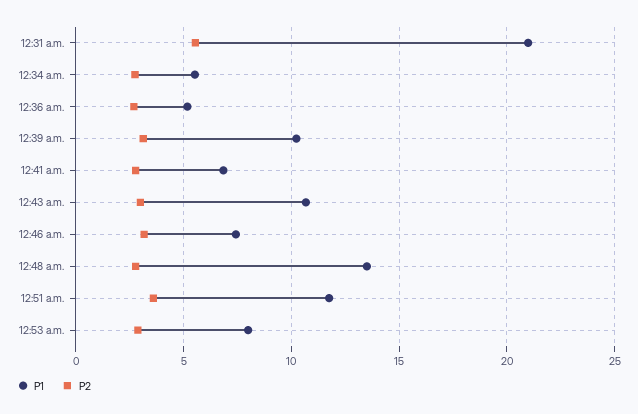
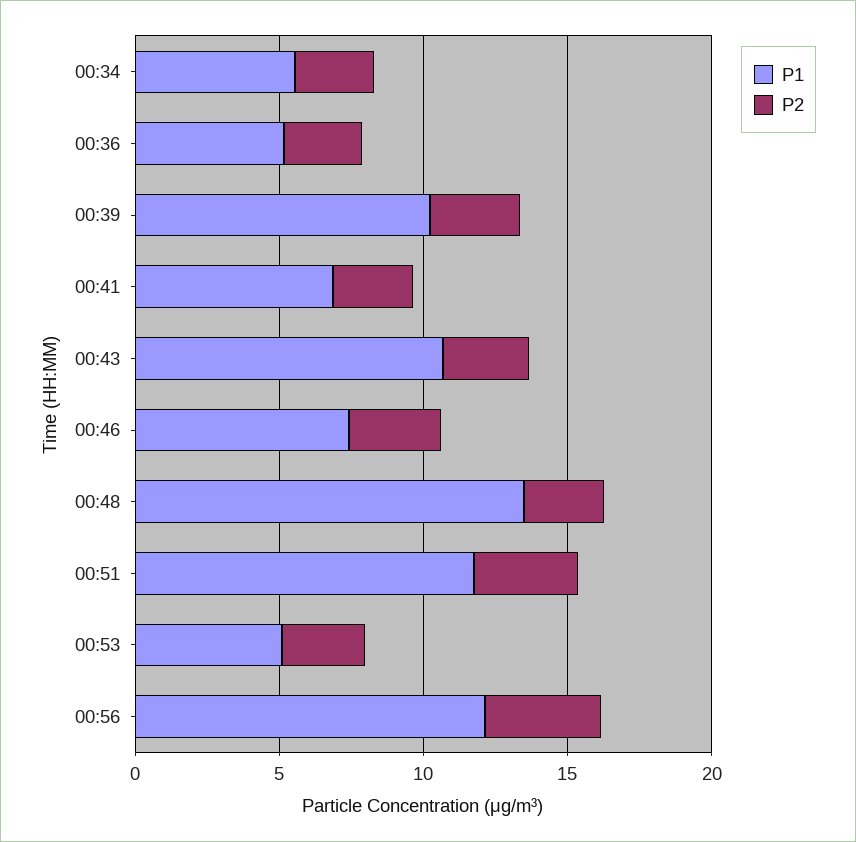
P1, 12:31 a.m.: 21 -> none
P2, 12:31 a.m.: 5.5 -> none
P1, 12:53 a.m.: 8 -> 5
P1, 00:56: none -> 12
P2, 00:56: none -> 4

